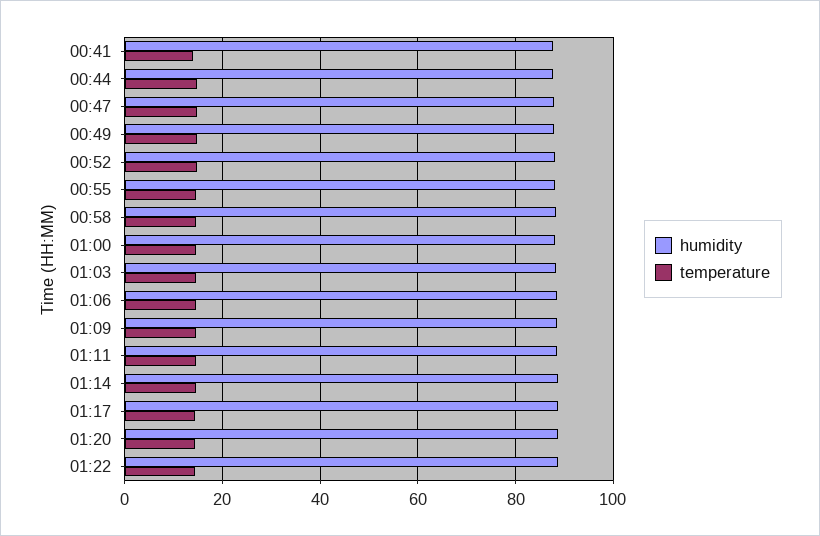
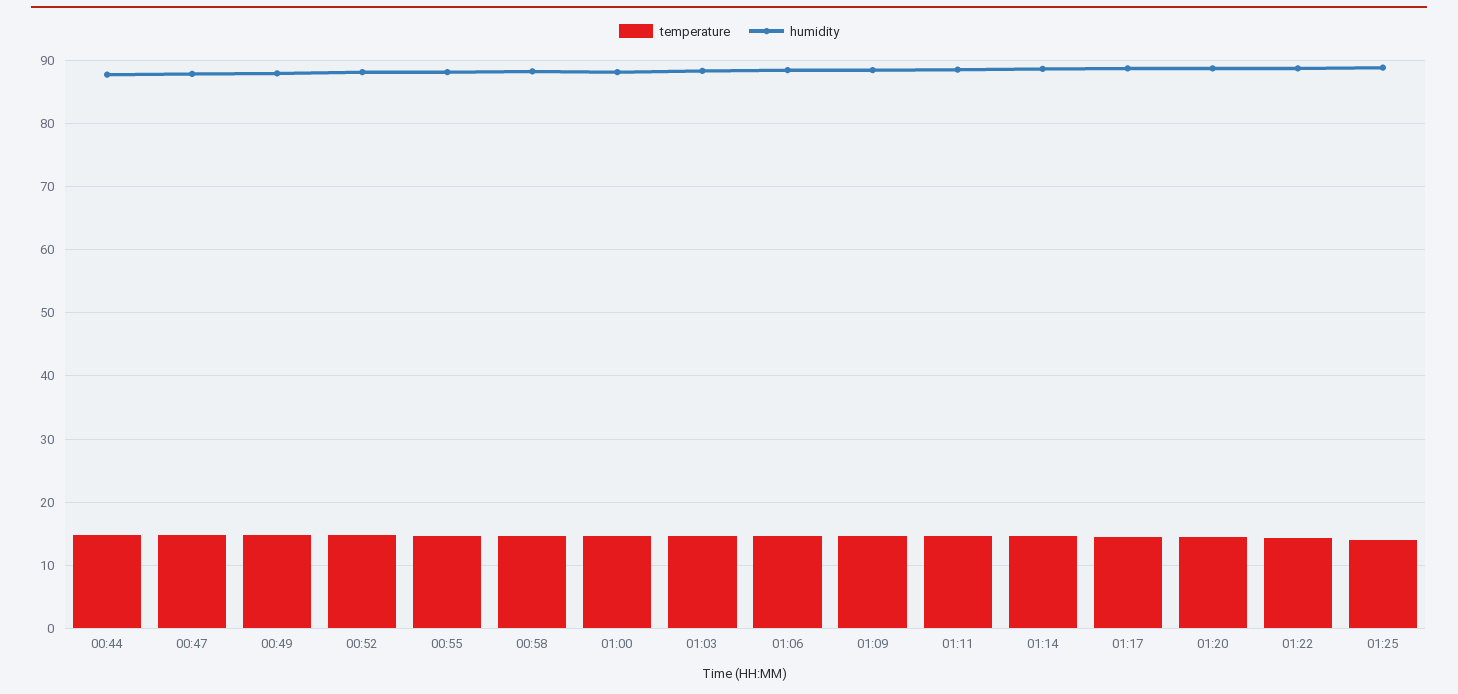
humidity, 00:41: 88 -> none
temperature, 00:41: 14 -> none
temperature, 01:25: none -> 14
humidity, 01:25: none -> 89

